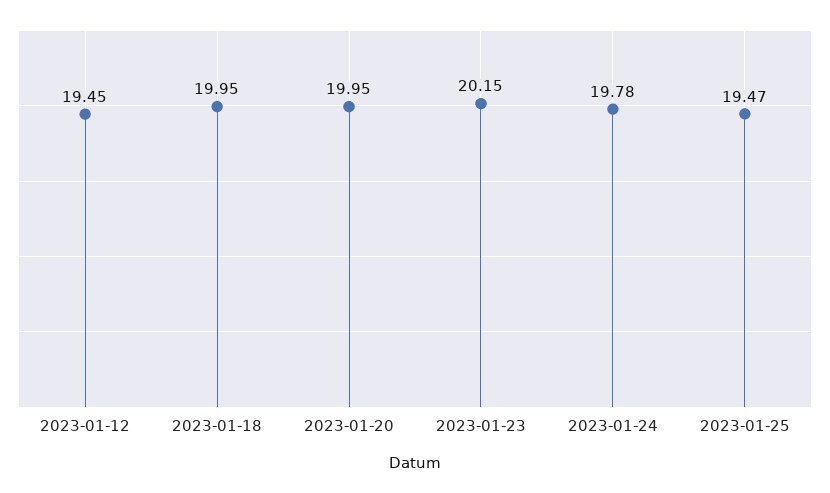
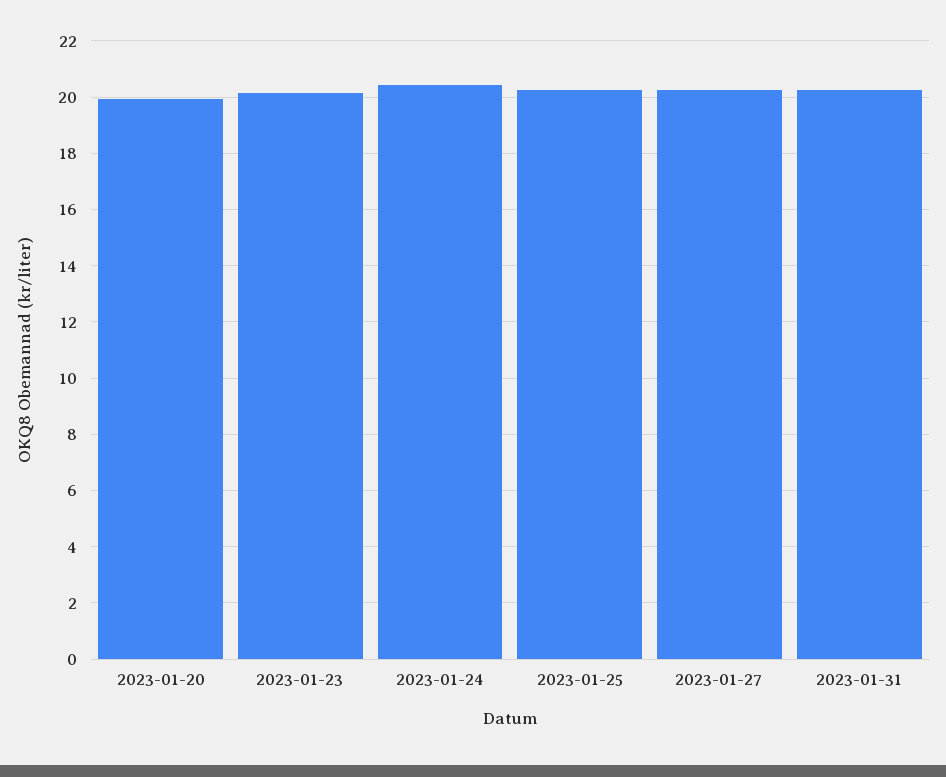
2023-01-12: 19.45 -> none
2023-01-18: 19.95 -> none
2023-01-24: 19.78 -> 20.5
2023-01-25: 19.47 -> 20.25
2023-01-27: none -> 20.25
2023-01-31: none -> 20.25

